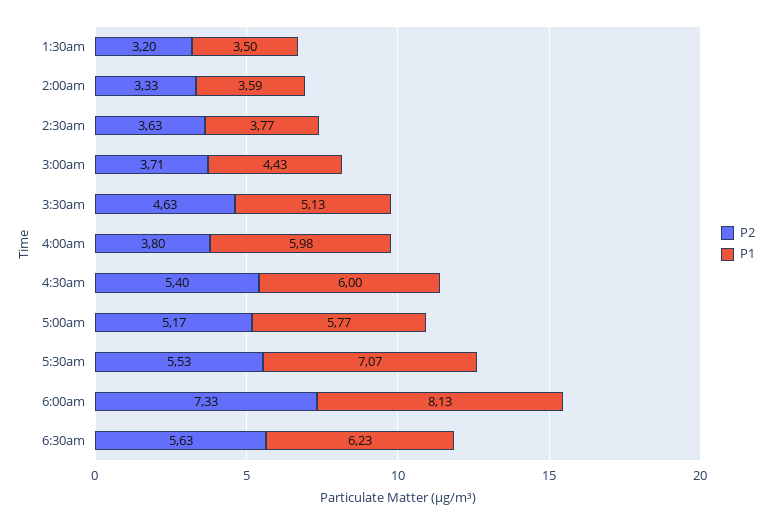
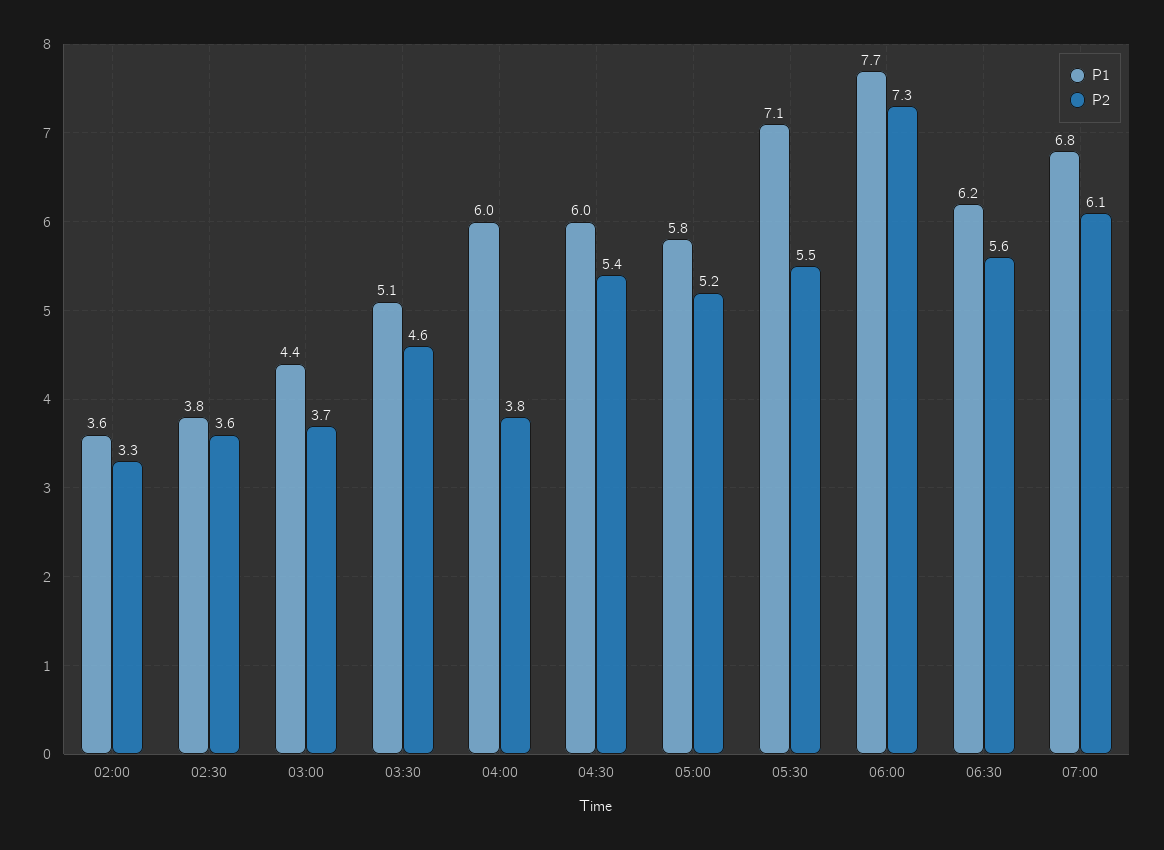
P2, 1:30am: 3.2 -> none
P1, 1:30am: 3.5 -> none
P1, 6:00am: 8.13 -> 7.7
P1, 07:00: none -> 6.8
P2, 07:00: none -> 6.1

